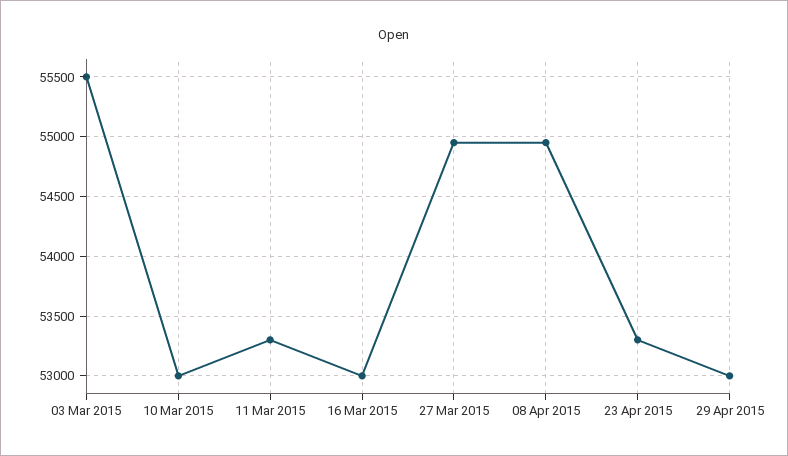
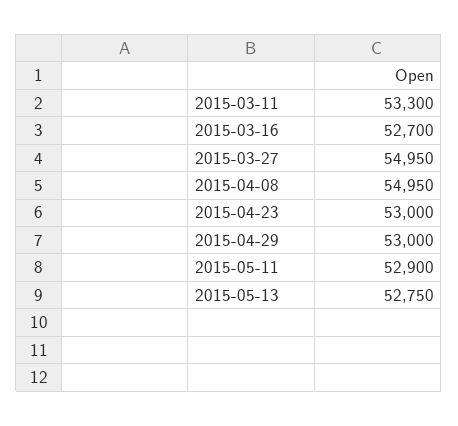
03 Mar 2015: 55500 -> none
10 Mar 2015: 53000 -> none
16 Mar 2015: 53000 -> 52700
23 Apr 2015: 53300 -> 53000
2015-05-11: none -> 52900
2015-05-13: none -> 52750

